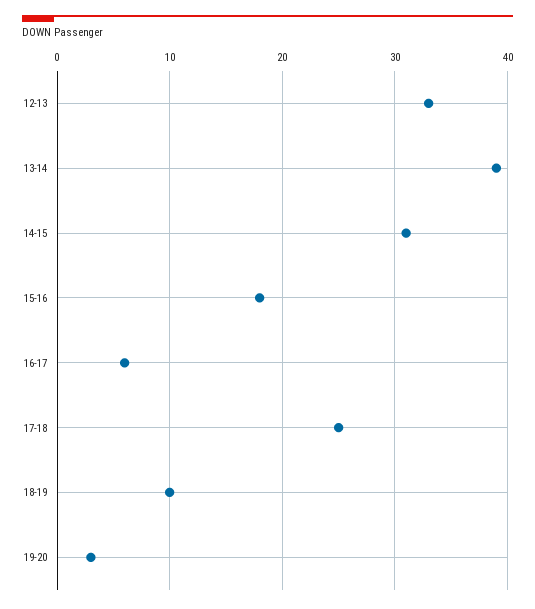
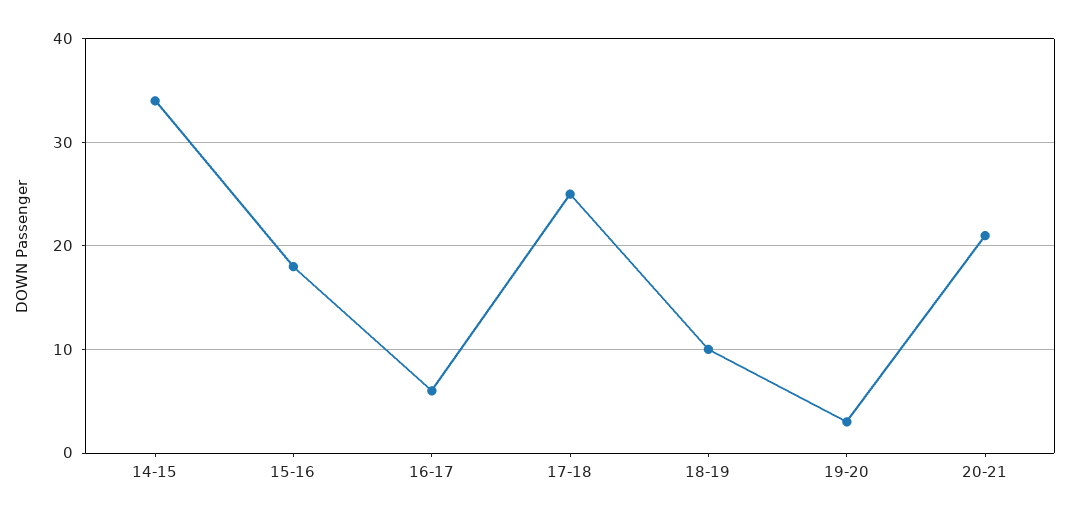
12-13: 33 -> none
13-14: 39 -> none
14-15: 31 -> 34
20-21: none -> 21

